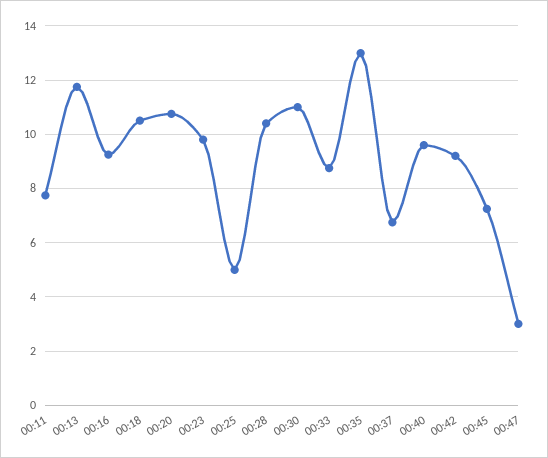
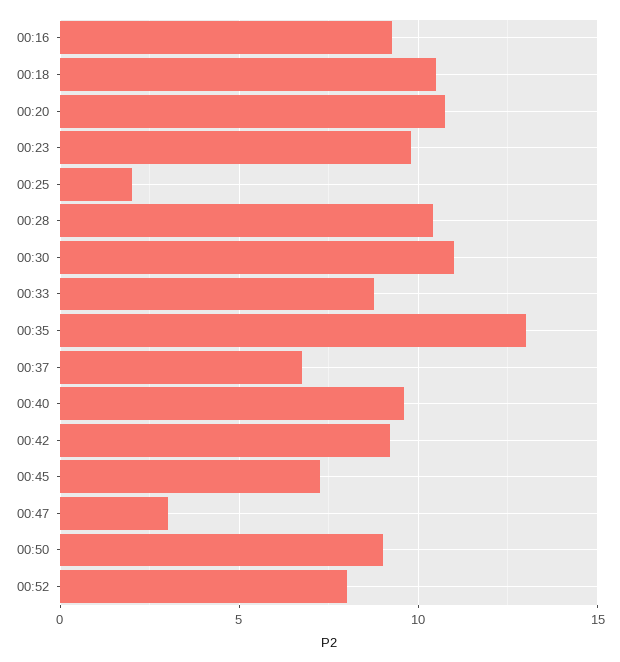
00:11: 7.75 -> none
00:13: 11.75 -> none
00:25: 5 -> 2
00:50: none -> 9
00:52: none -> 8

